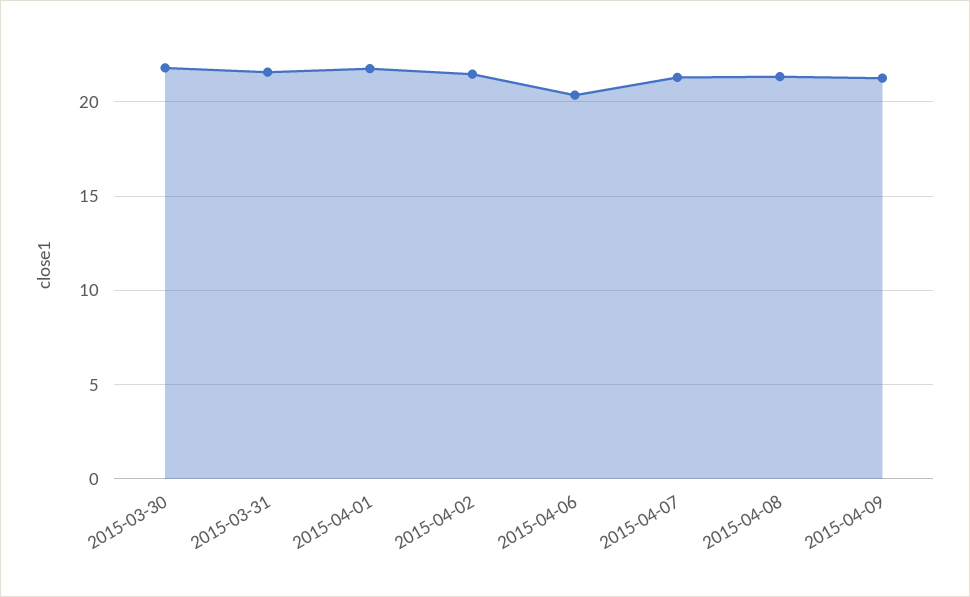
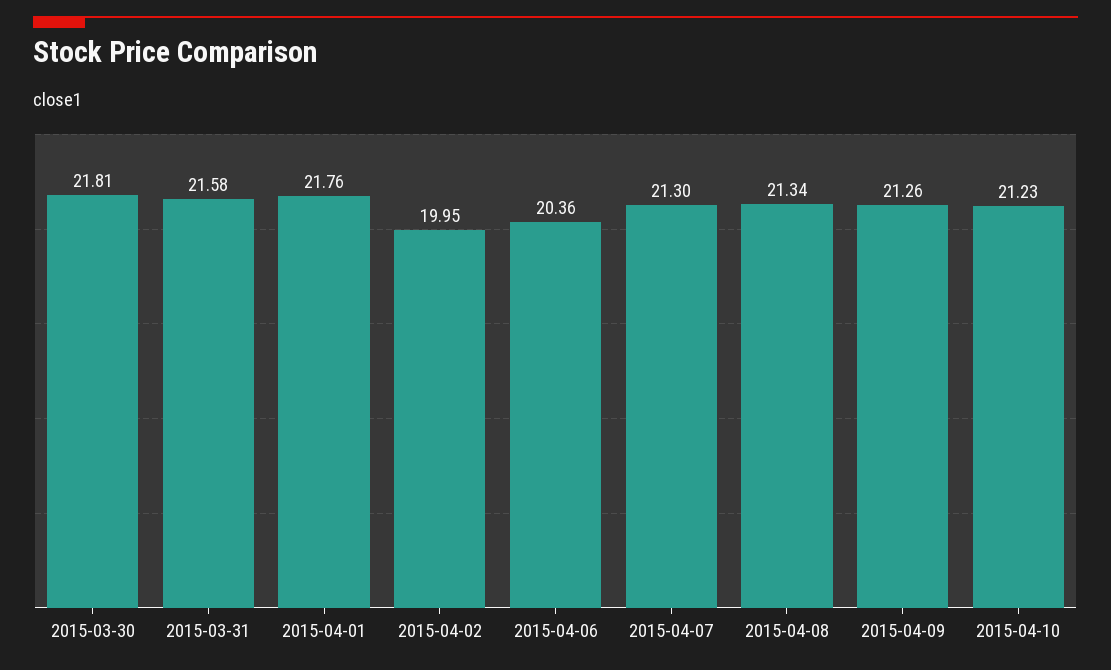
2015-04-02: 21.5 -> 19.95
2015-04-10: none -> 21.23

